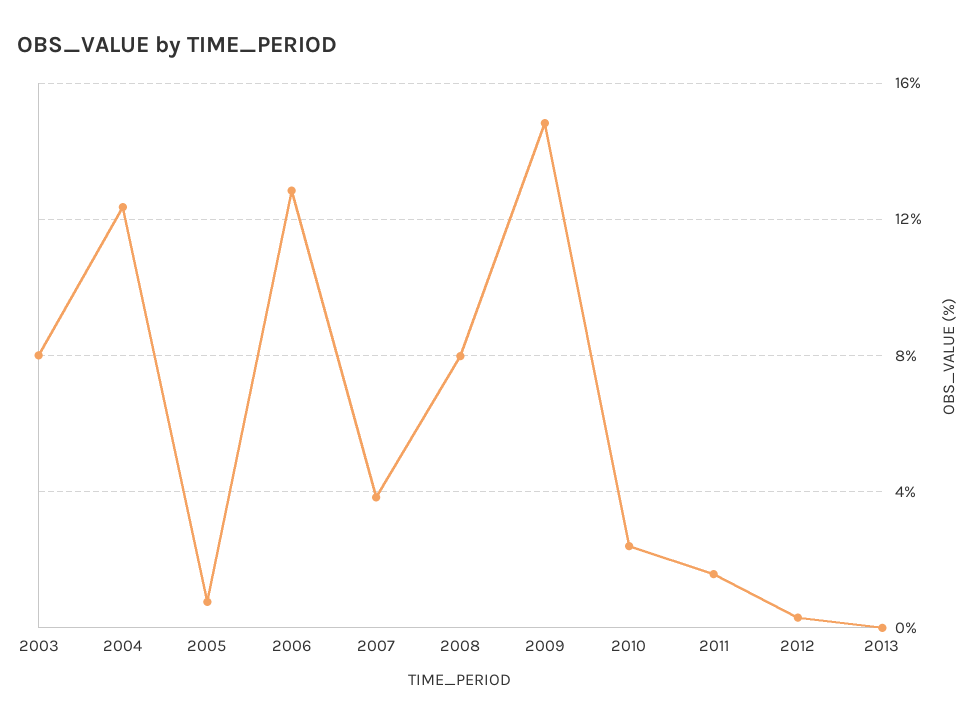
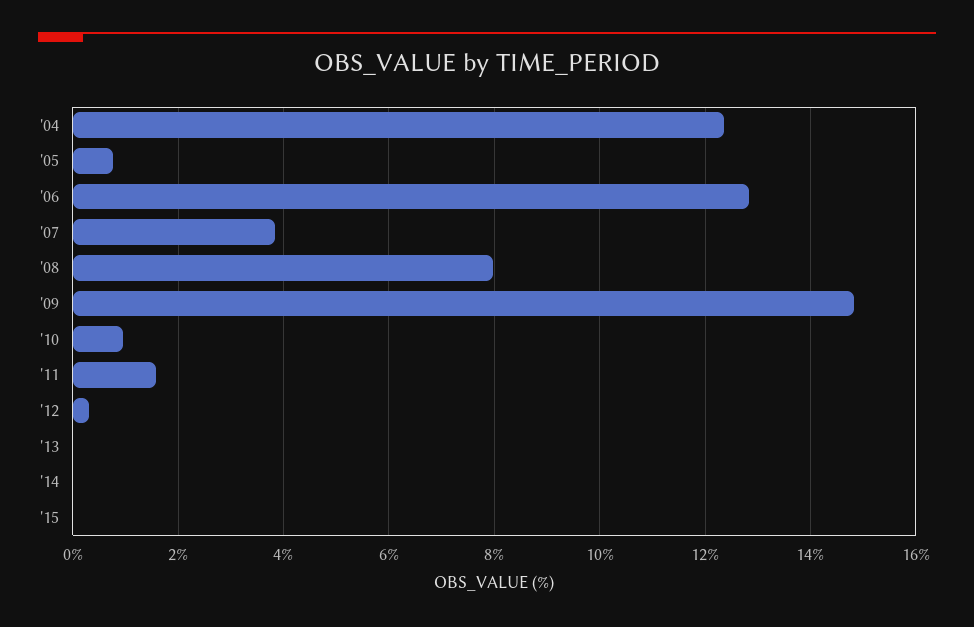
2003: 8 -> none
2010: 2.5 -> 1
'14: none -> 0
'15: none -> 0

